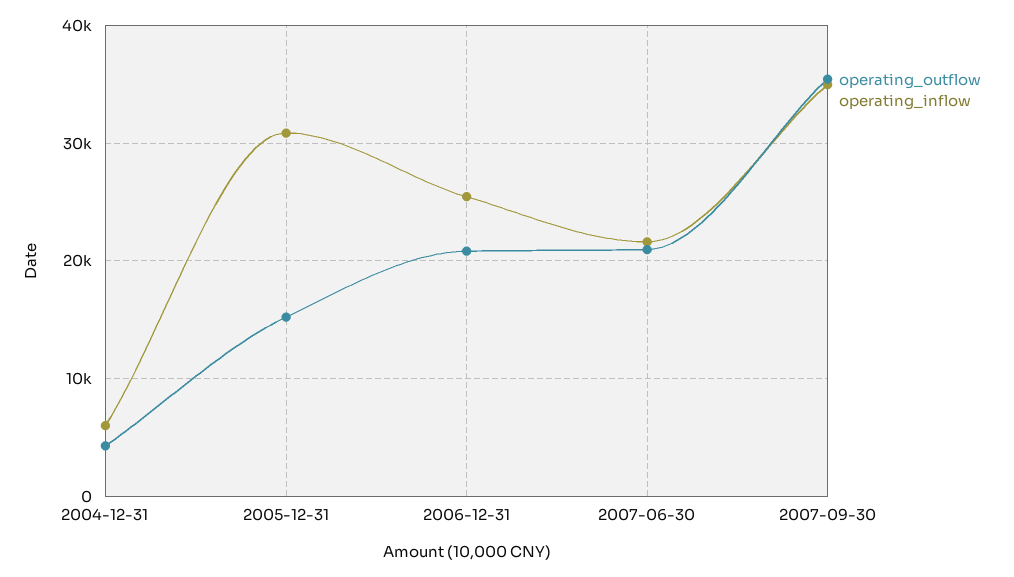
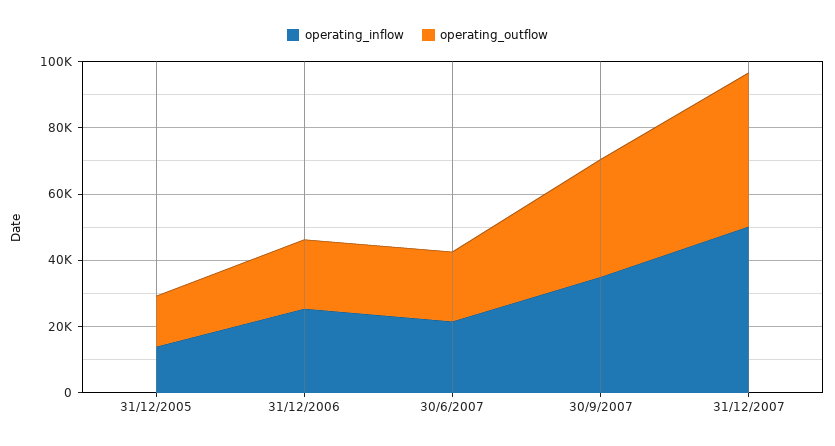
operating_outflow, 2004-12-31: 4000 -> none
operating_inflow, 2004-12-31: 6000 -> none
operating_inflow, 2005-12-31: 31000 -> 15000
operating_inflow, 31/12/2007: none -> 50000
operating_outflow, 31/12/2007: none -> 45000

